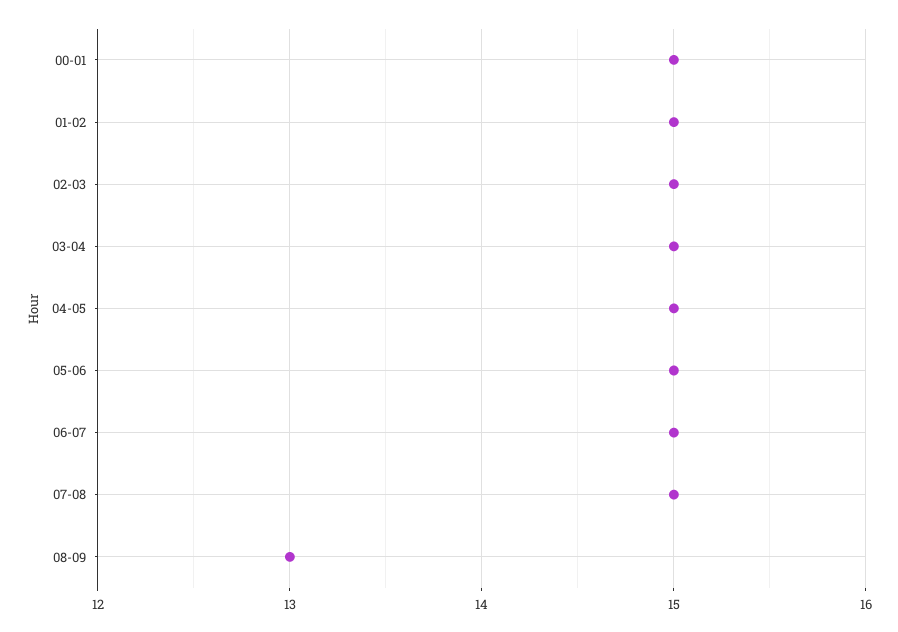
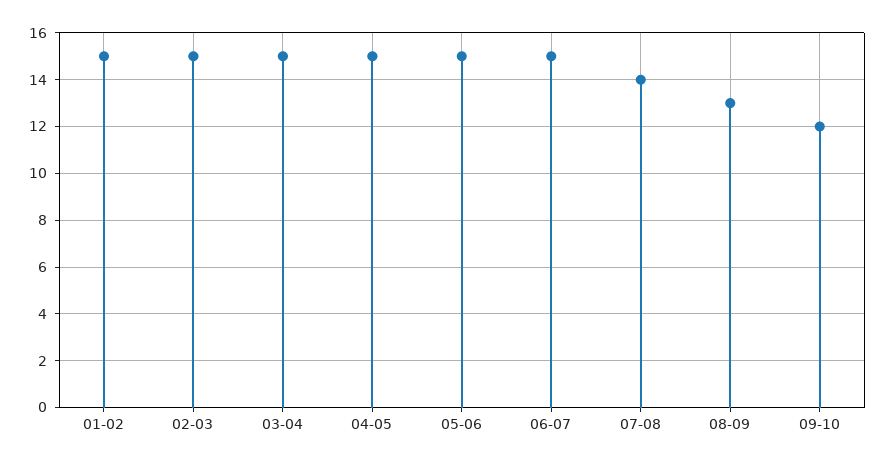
00-01: 15 -> none
07-08: 15 -> 14
09-10: none -> 12

